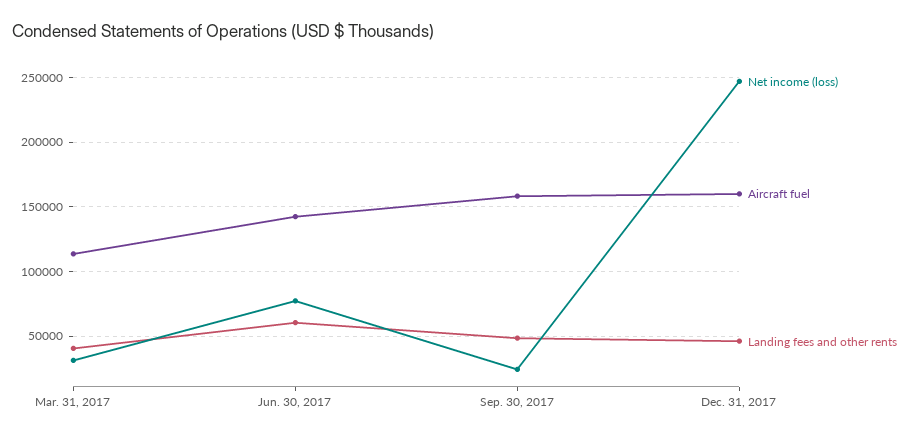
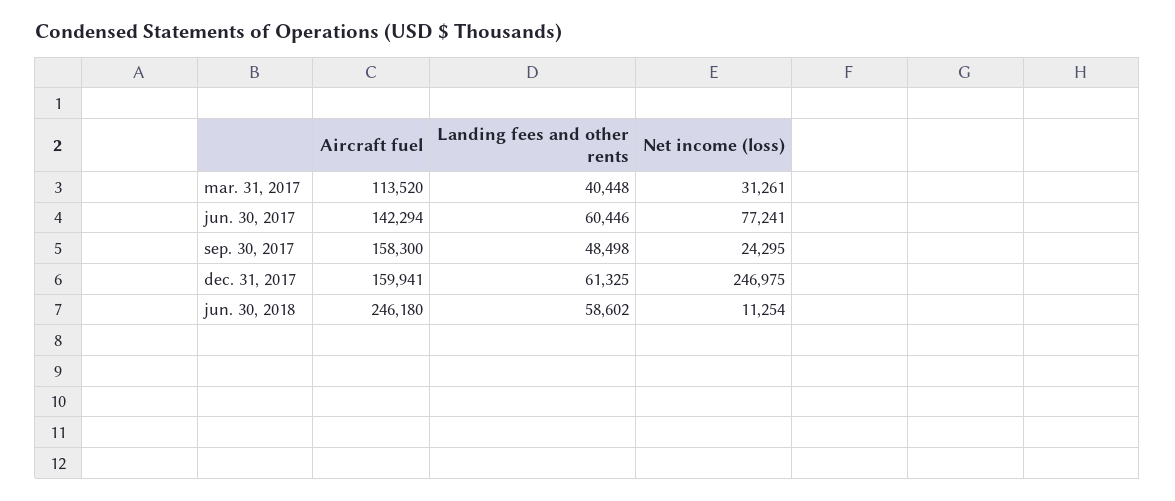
Landing fees and other rents, Dec. 31, 2017: 45000 -> 61325
Aircraft fuel, jun. 30, 2018: none -> 246180
Landing fees and other rents, jun. 30, 2018: none -> 58602
Net income (loss), jun. 30, 2018: none -> 11254

